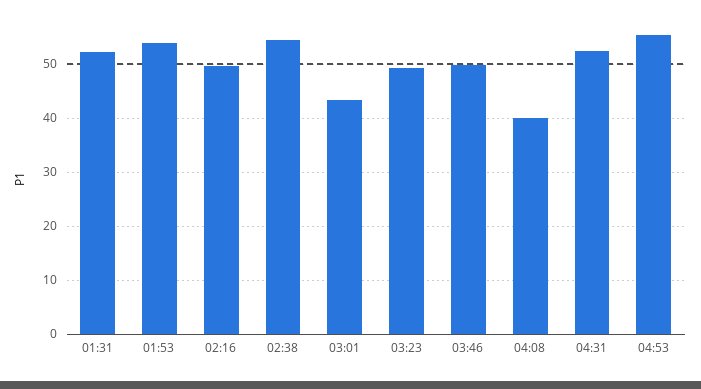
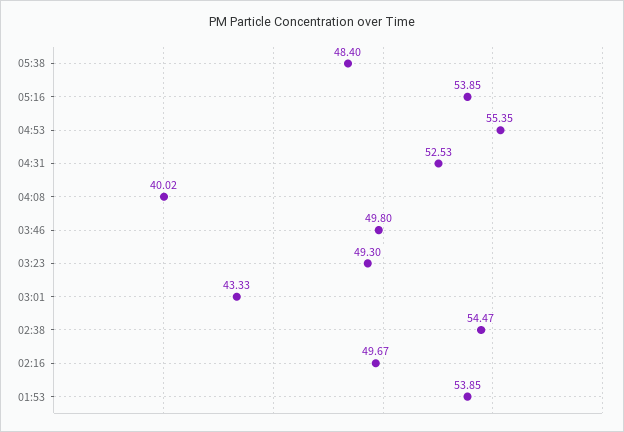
01:31: 52 -> none
05:38: none -> 48.4
05:16: none -> 53.85

